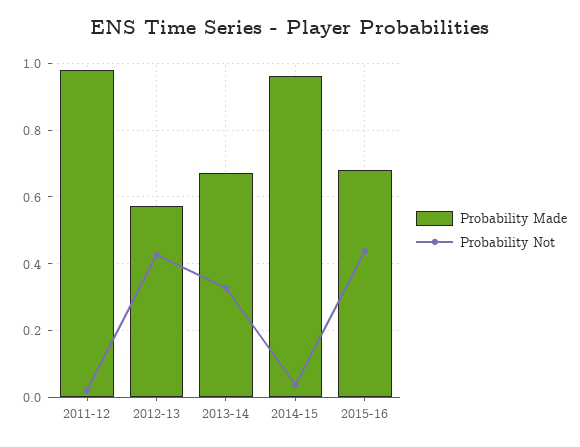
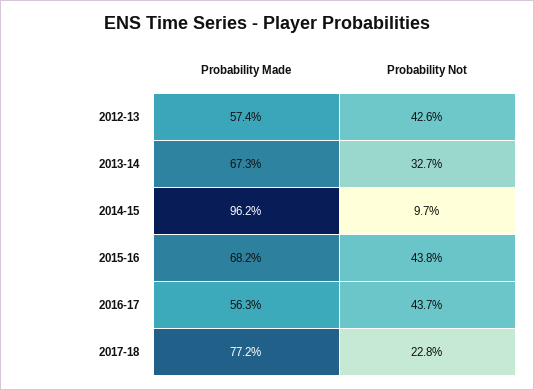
Probability Made, 2011-12: 0.98 -> none
Probability Not, 2011-12: 0.02 -> none
Probability Not, 2014-15: 0.04 -> 0.097
Probability Made, 2016-17: none -> 0.563
Probability Not, 2016-17: none -> 0.437
Probability Made, 2017-18: none -> 0.772
Probability Not, 2017-18: none -> 0.228

